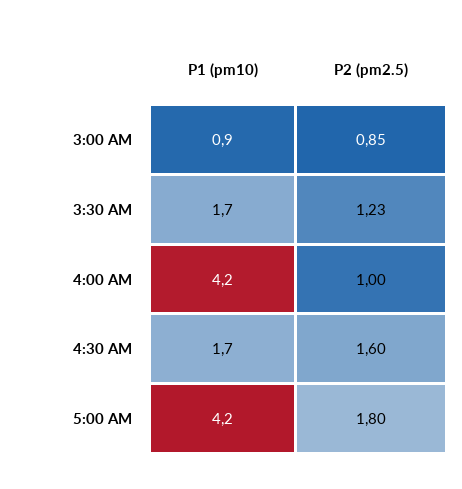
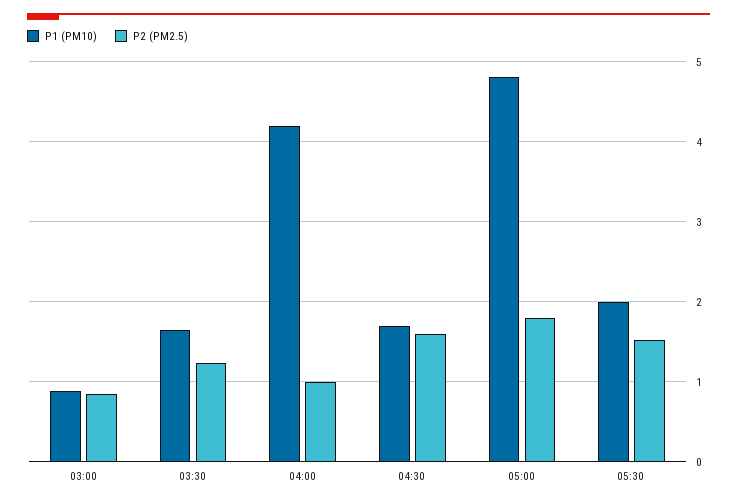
P1 (pm10), 5:00 AM: 4.2 -> 4.8
P1 (pm10), 05:30: none -> 2
P2 (pm2.5), 05:30: none -> 1.5

